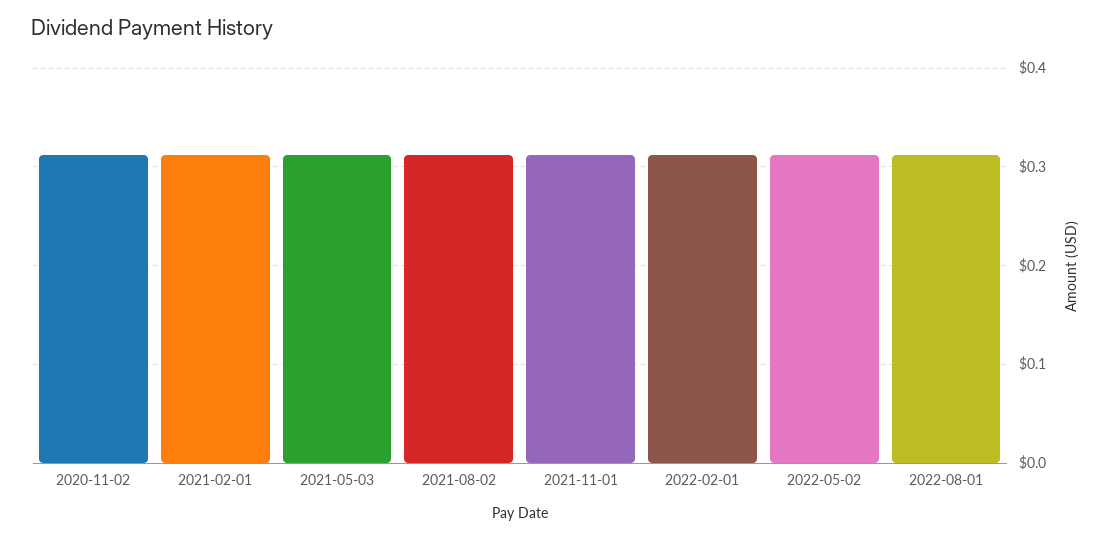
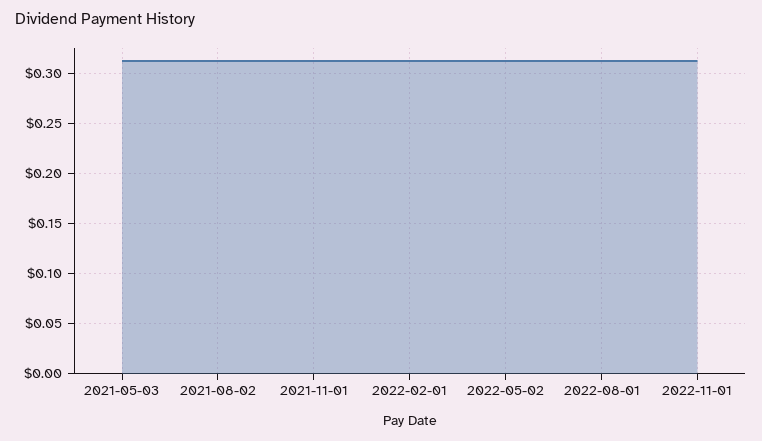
2020-11-02: 0.31 -> none
2021-02-01: 0.31 -> none
2022-11-01: none -> 0.31

